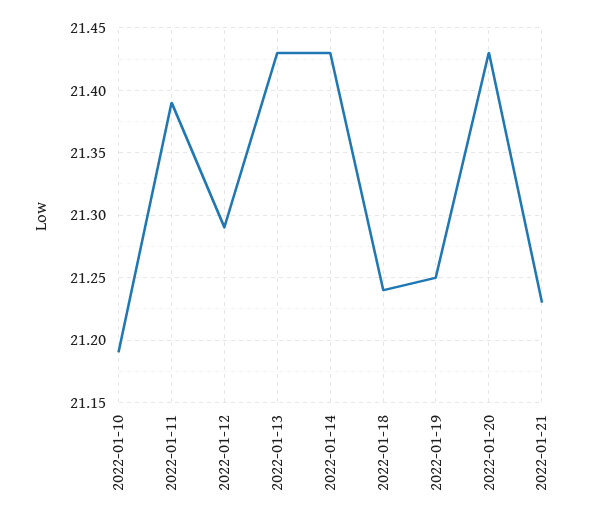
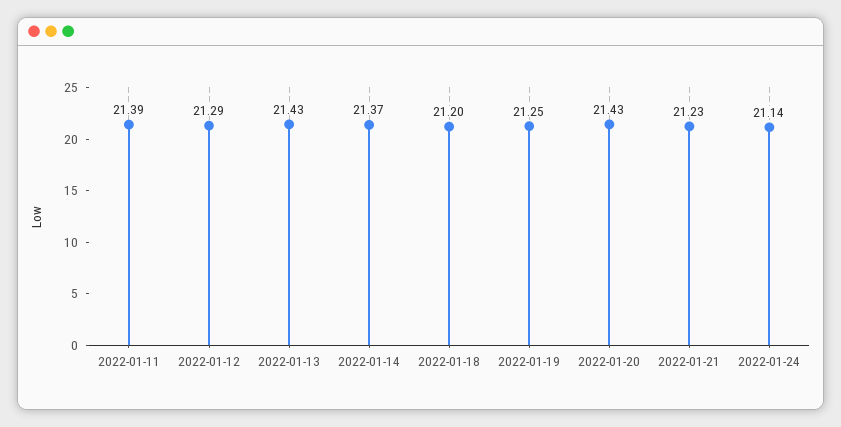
2022-01-10: 21.19 -> none
2022-01-14: 21.43 -> 21.37
2022-01-18: 21.24 -> 21.2
2022-01-24: none -> 21.14

